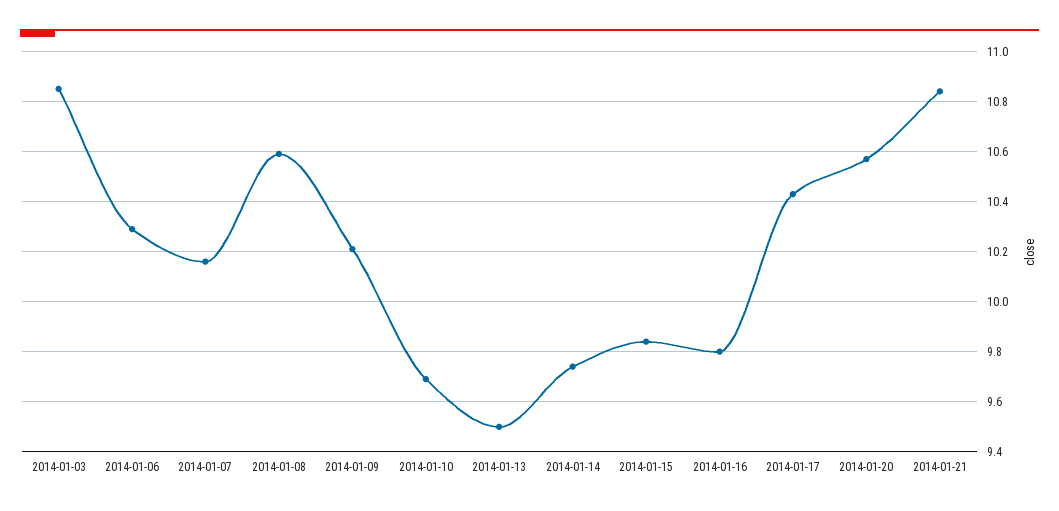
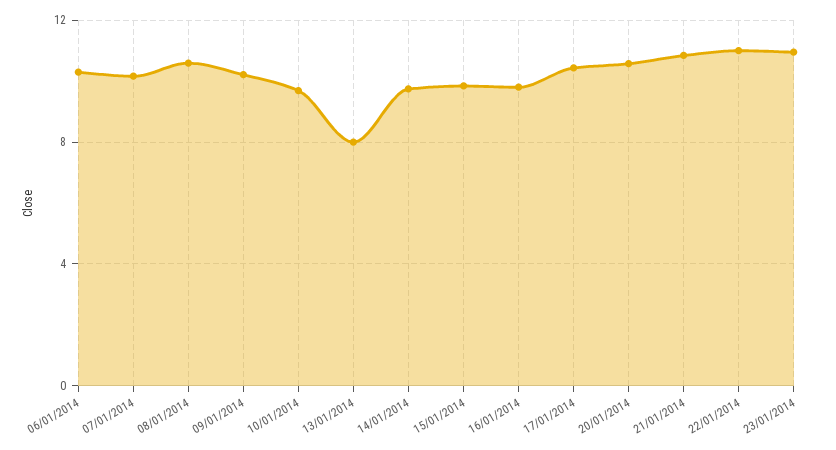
2014-01-03: 10.85 -> none
2014-01-13: 9.5 -> 8
22/01/2014: none -> 11
23/01/2014: none -> 11

